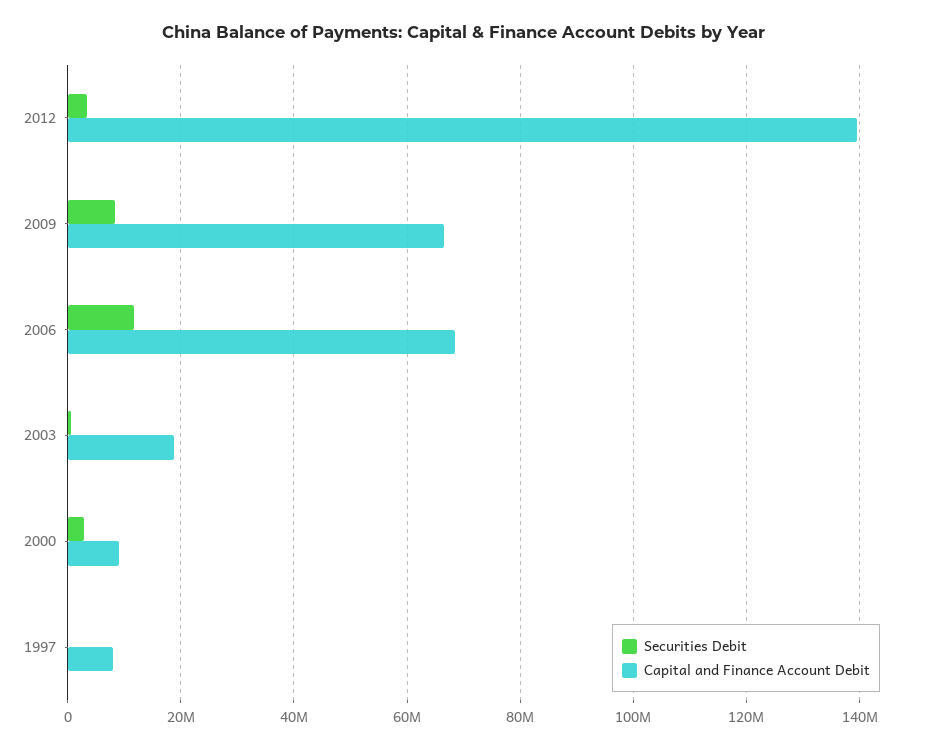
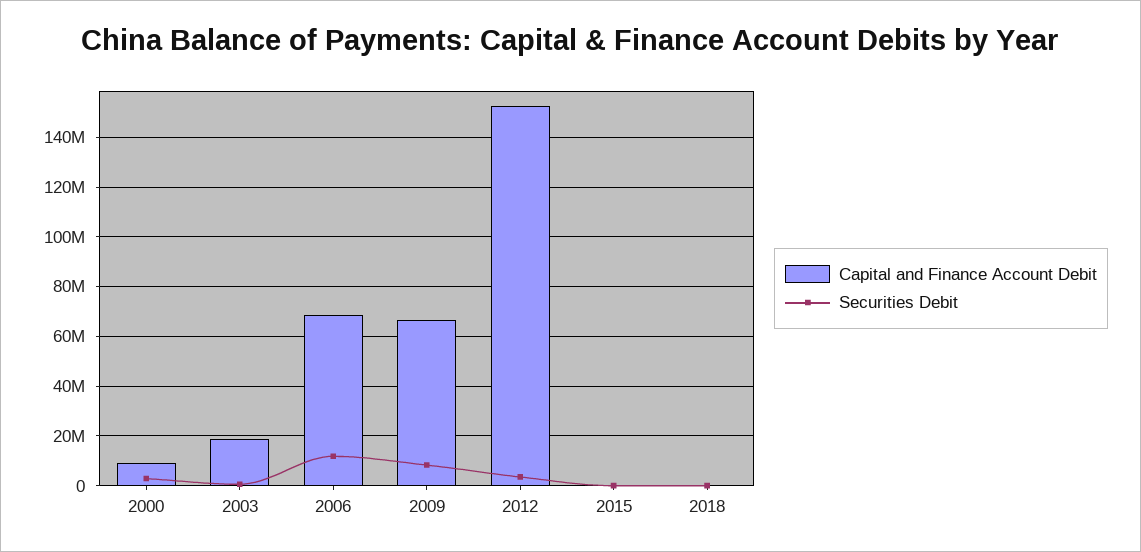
Capital and Finance Account Debit, 2012: 140000000 -> 152500000
Securities Debit, 1997: 0 -> none
Capital and Finance Account Debit, 1997: 8000000 -> none
Capital and Finance Account Debit, 2015: none -> 0
Securities Debit, 2015: none -> 0
Capital and Finance Account Debit, 2018: none -> 0
Securities Debit, 2018: none -> 0

